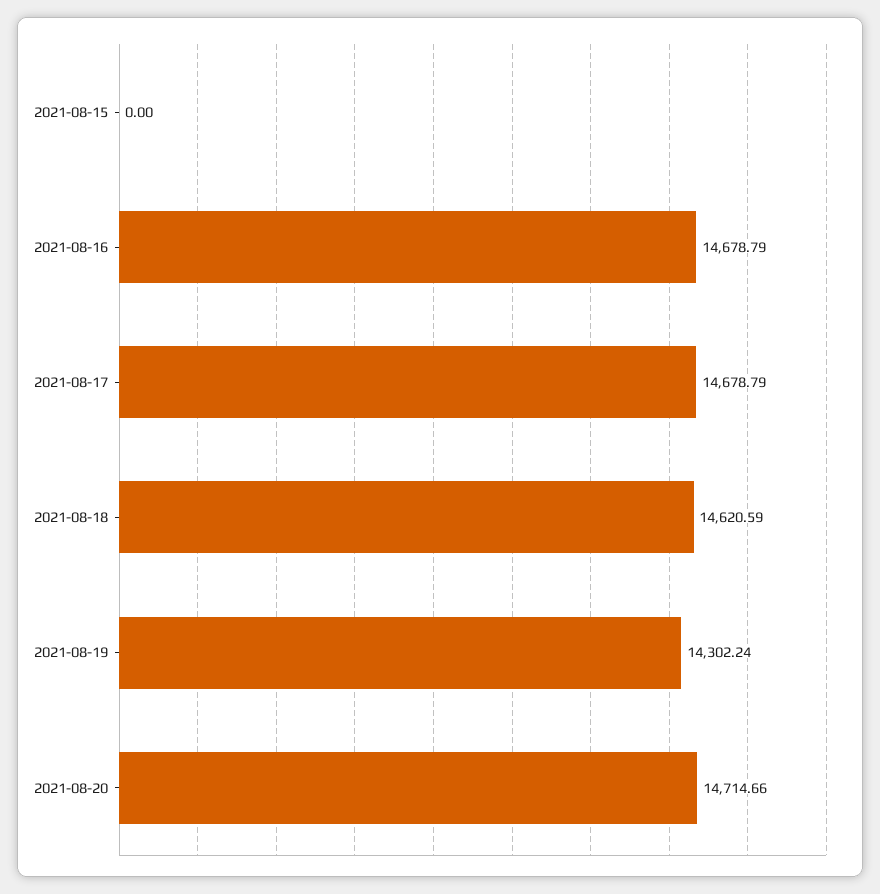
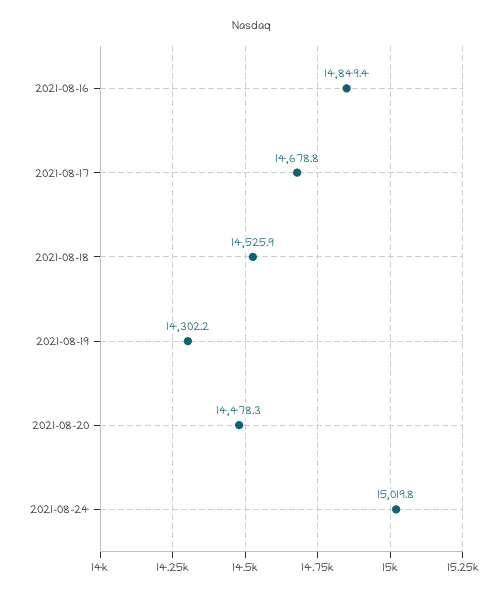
2021-08-15: 0 -> none
2021-08-16: 14678.79 -> 14849.4
2021-08-18: 14620.59 -> 14525.9
2021-08-20: 14714.66 -> 14478.3
2021-08-24: none -> 15019.8

